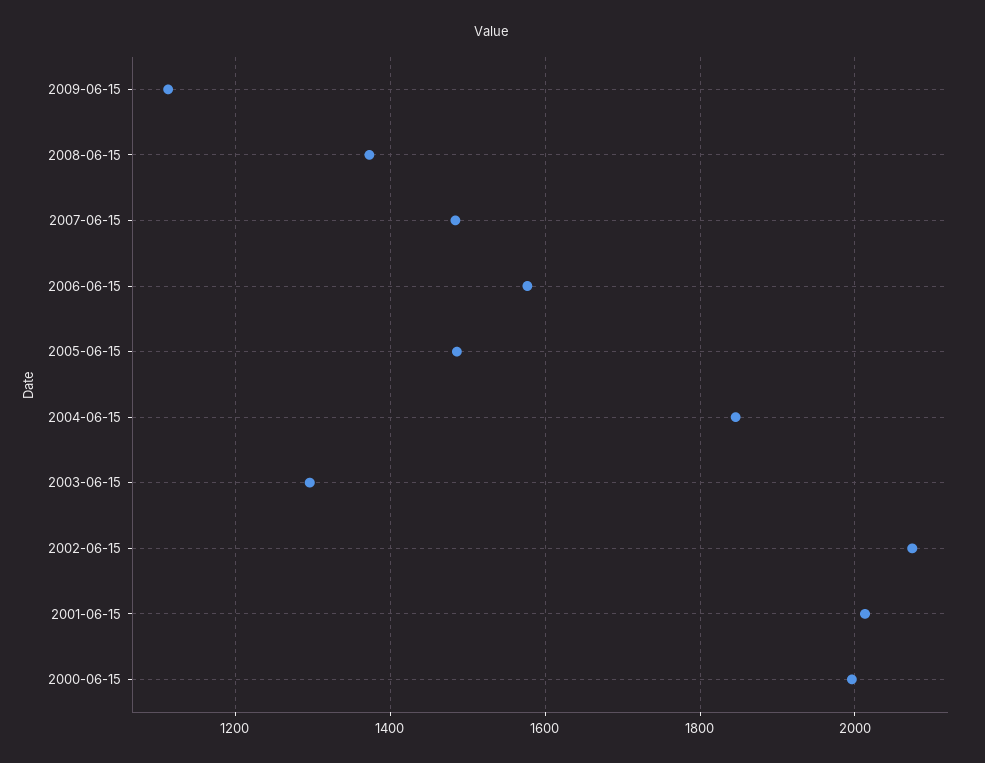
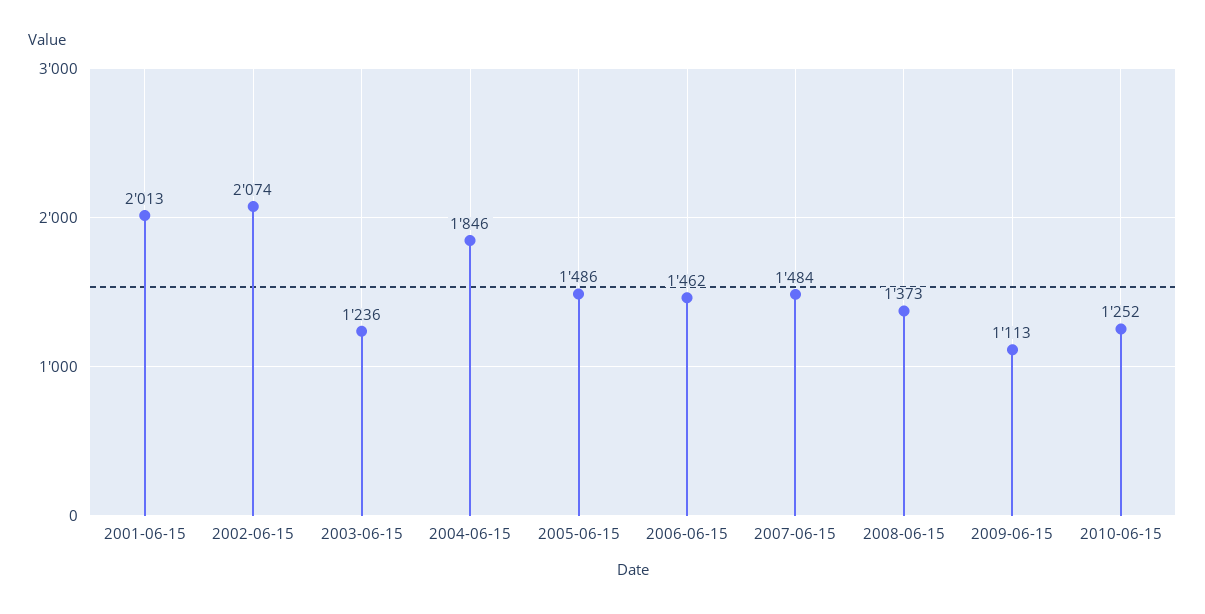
2006-06-15: 1580 -> 1462
2003-06-15: 1300 -> 1236
2000-06-15: 2000 -> none
2010-06-15: none -> 1252

